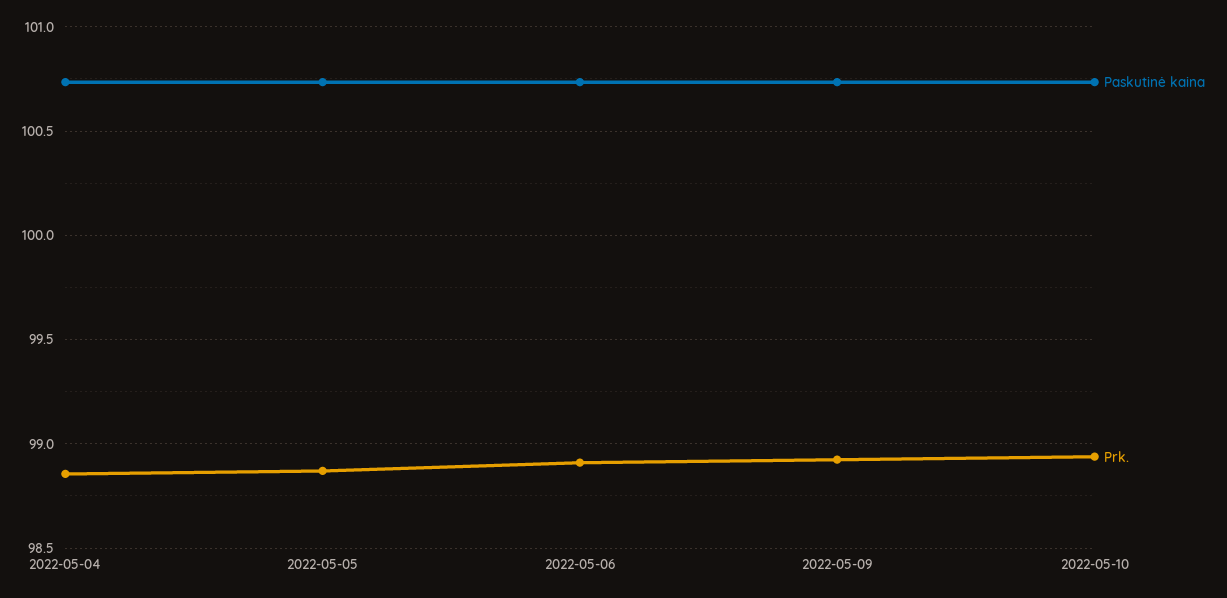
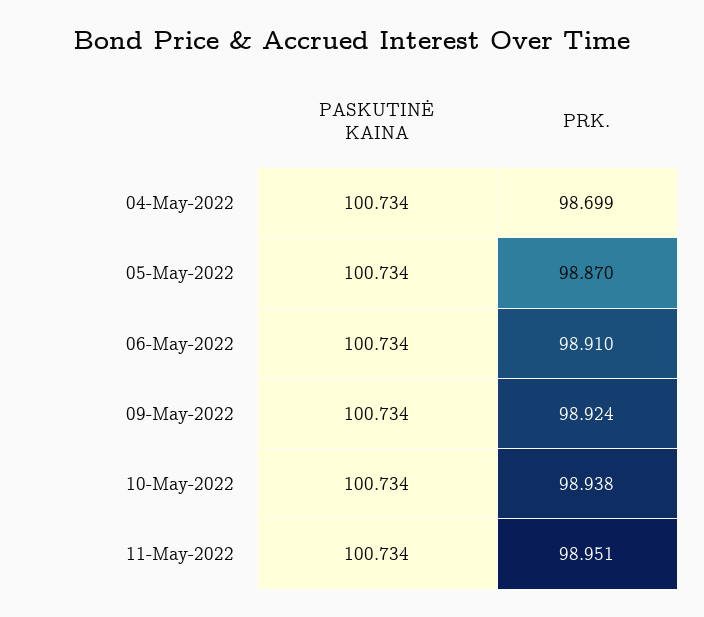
Prk., 2022-05-04: 98.85 -> 98.699
Paskutinė kaina, 11-May-2022: none -> 100.734
Prk., 11-May-2022: none -> 98.951

